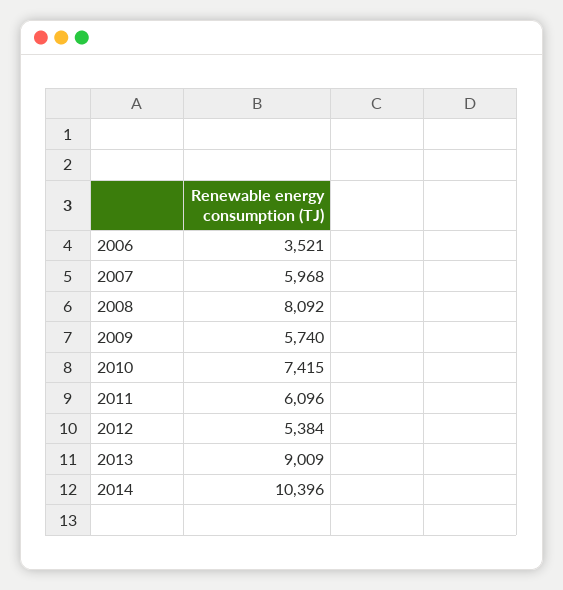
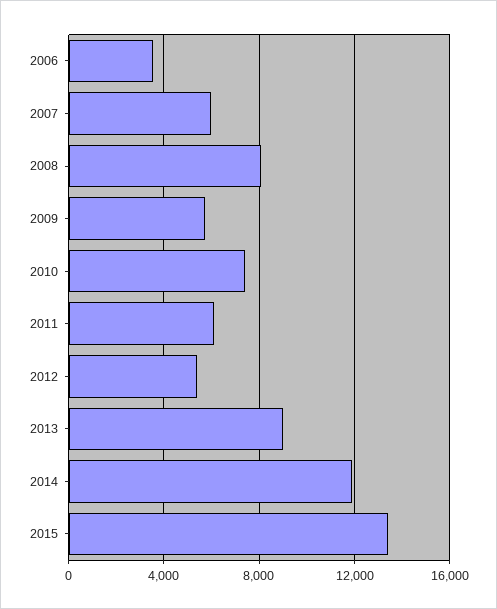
2014: 10396 -> 12000
2015: none -> 13500

